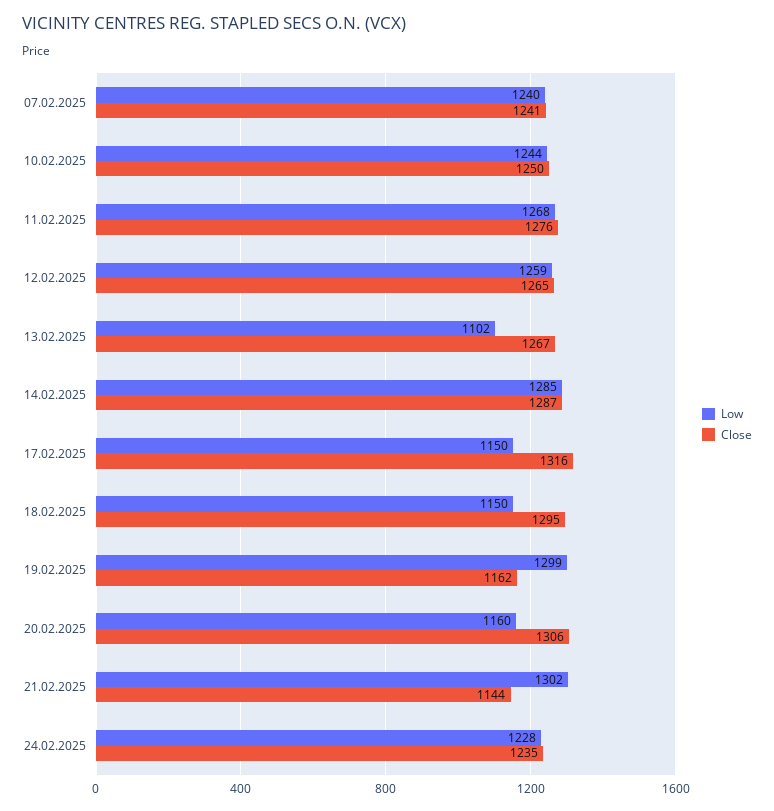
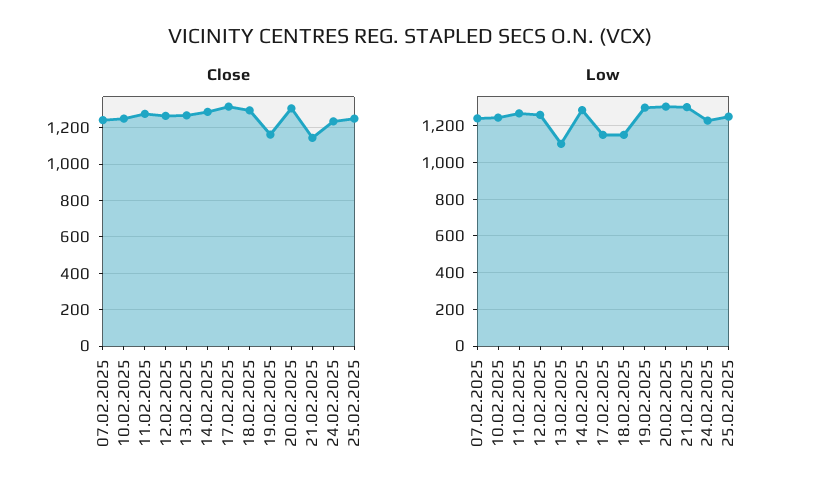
Low, 20.02.2025: 1160 -> 1300
Close, 25.02.2025: none -> 1250
Low, 25.02.2025: none -> 1250

